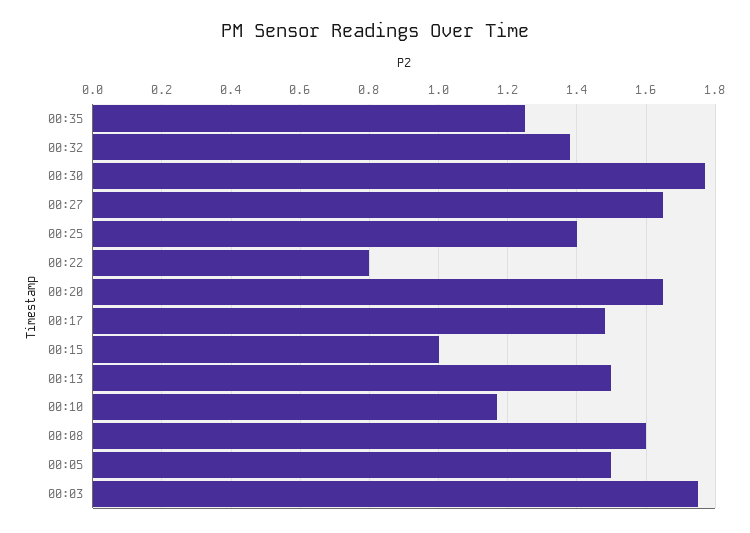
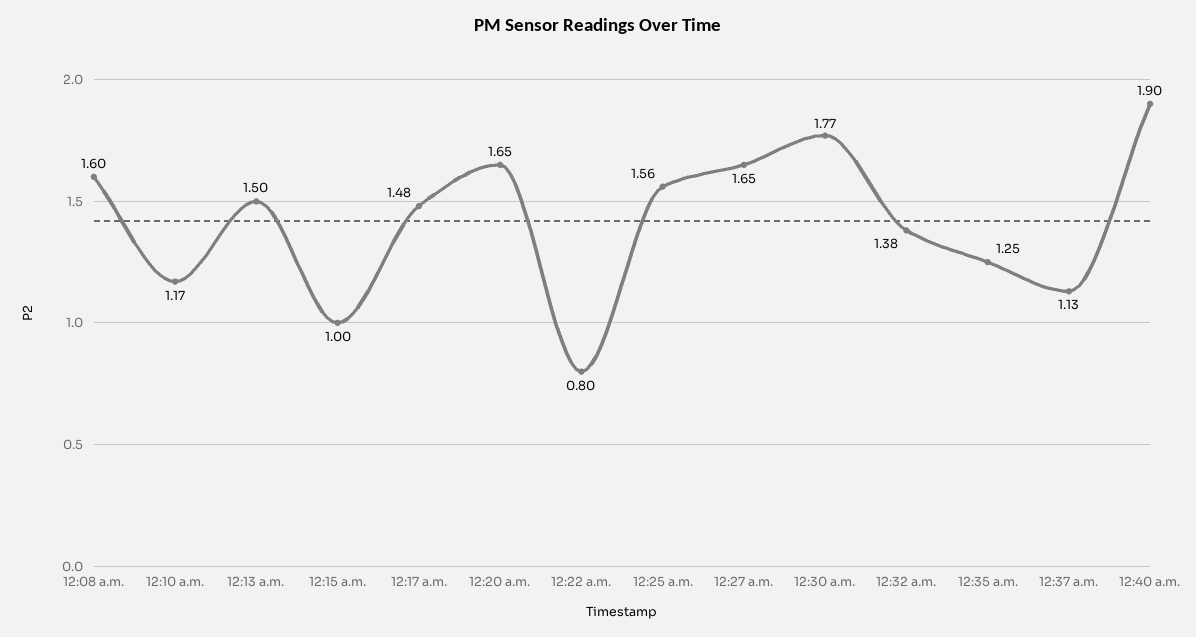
00:25: 1.4 -> 1.56
00:05: 1.5 -> none
00:03: 1.75 -> none
12:37 a.m.: none -> 1.13
12:40 a.m.: none -> 1.9

